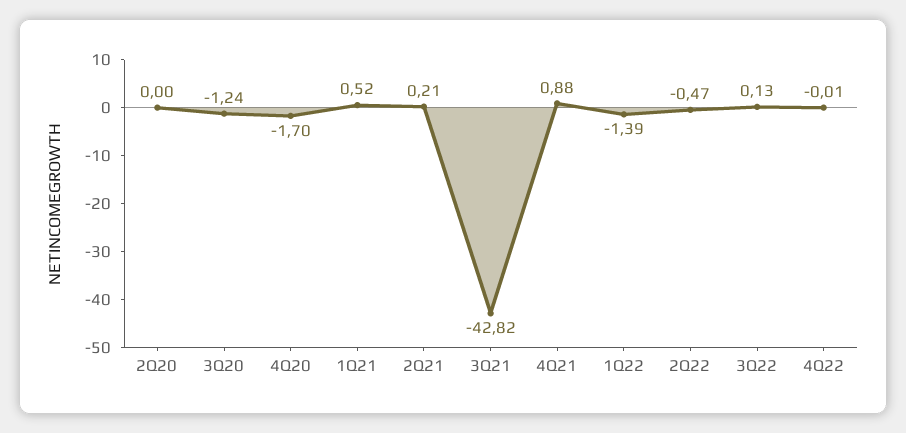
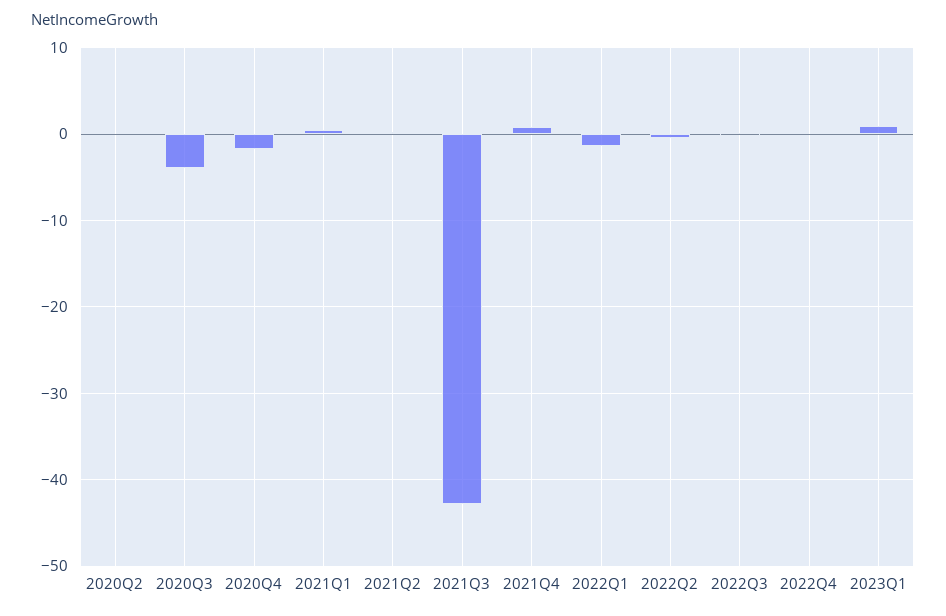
3Q20: -1.24 -> -4
2023Q1: none -> 1

